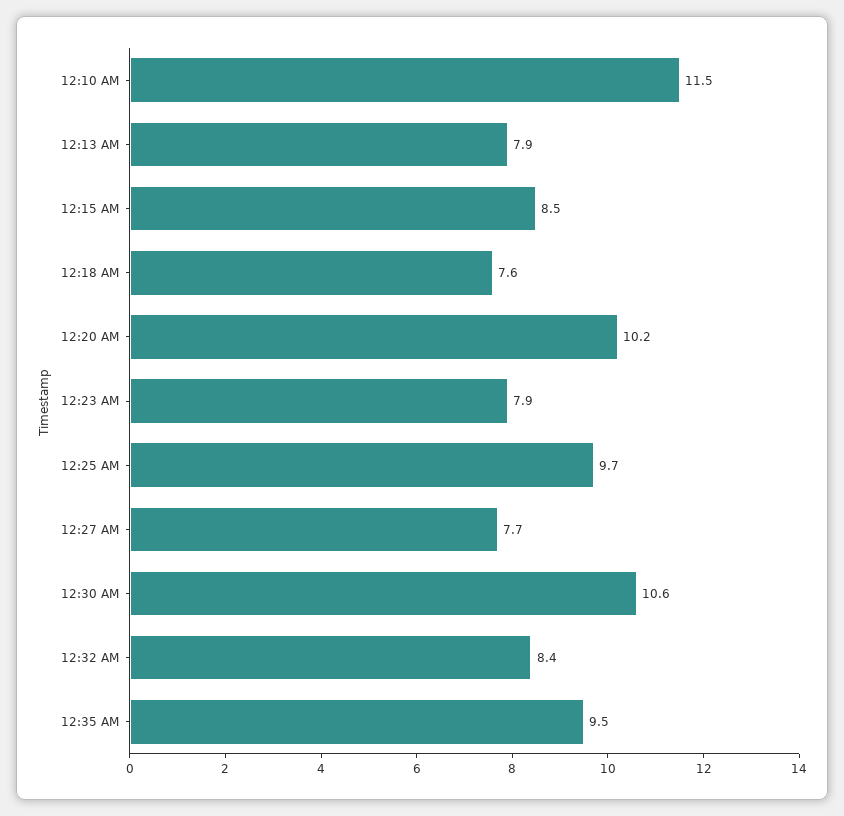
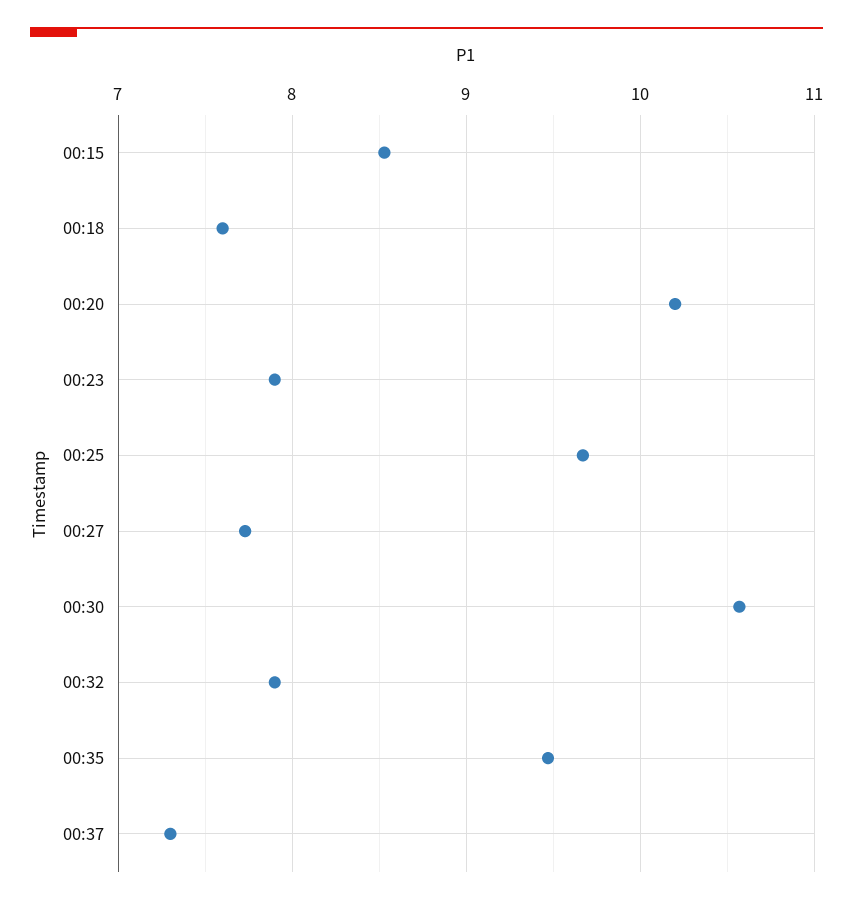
12:10 AM: 11.5 -> none
12:13 AM: 7.9 -> none
12:32 AM: 8.4 -> 7.9
00:37: none -> 7.3

